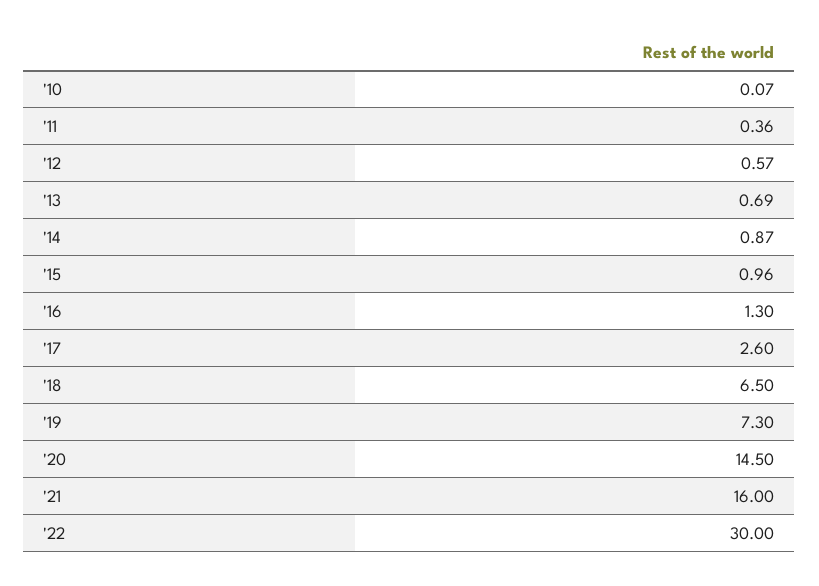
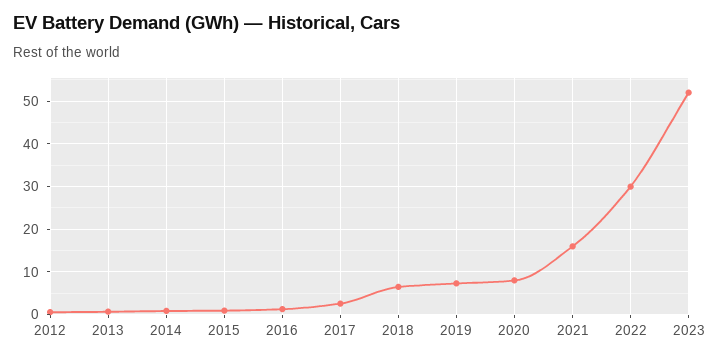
'10: 0.07 -> none
'11: 0.36 -> none
'20: 14.5 -> 8
2023: none -> 52

